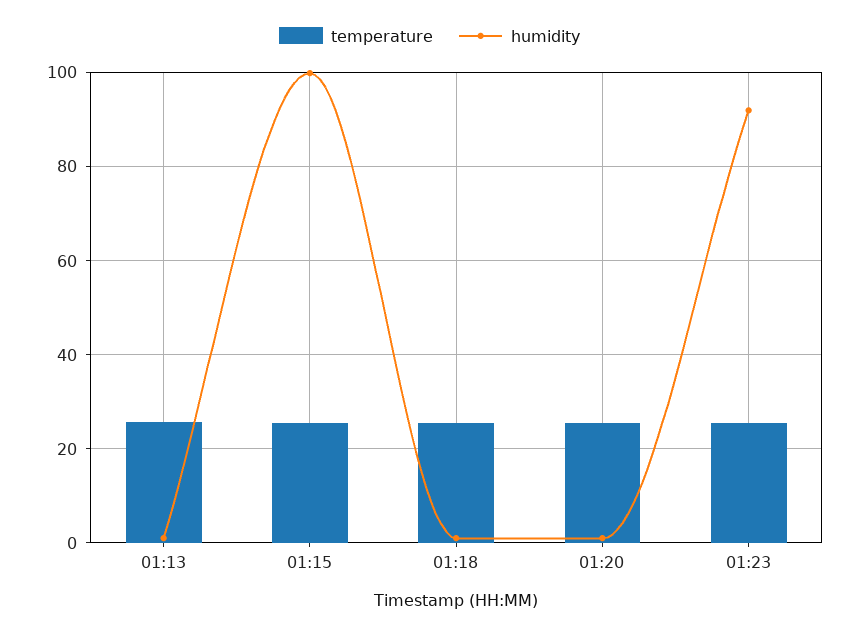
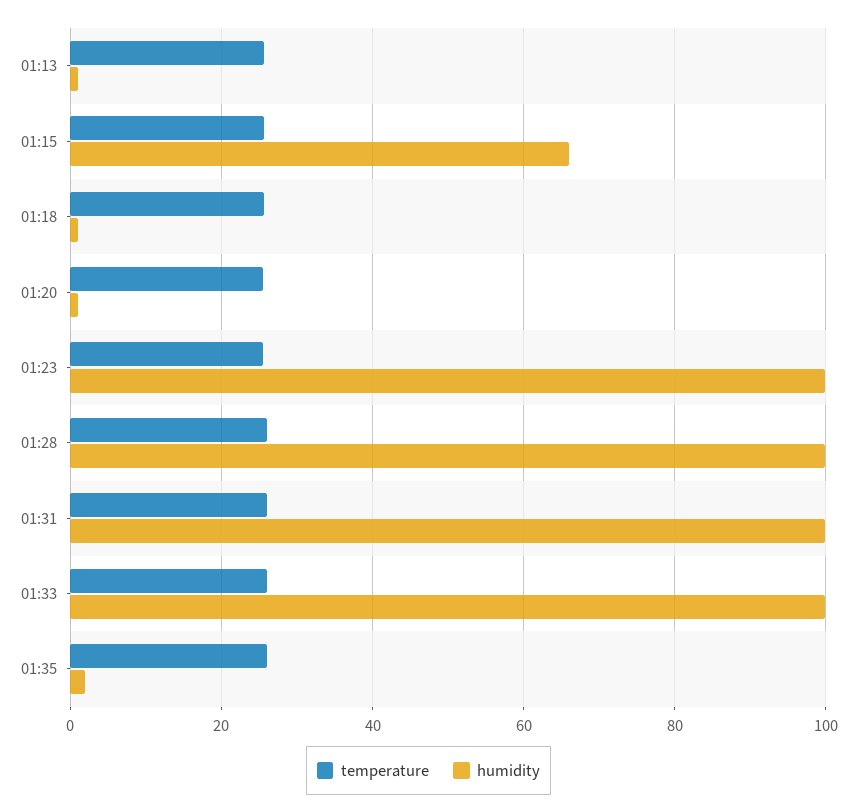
humidity, 01:15: 100 -> 66
humidity, 01:23: 92 -> 100
temperature, 01:28: none -> 26
humidity, 01:28: none -> 100
temperature, 01:31: none -> 26
humidity, 01:31: none -> 100
temperature, 01:33: none -> 26
humidity, 01:33: none -> 100
temperature, 01:35: none -> 26
humidity, 01:35: none -> 2

